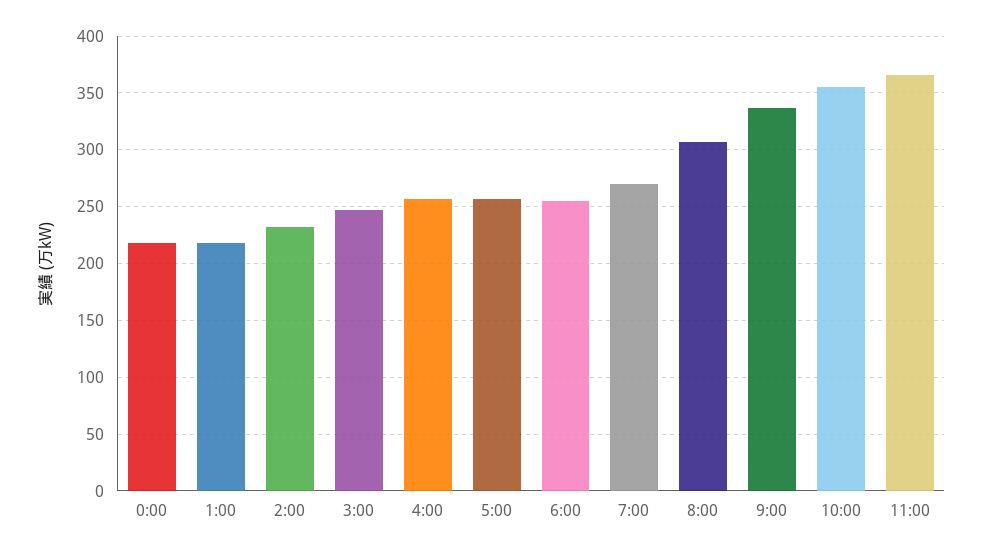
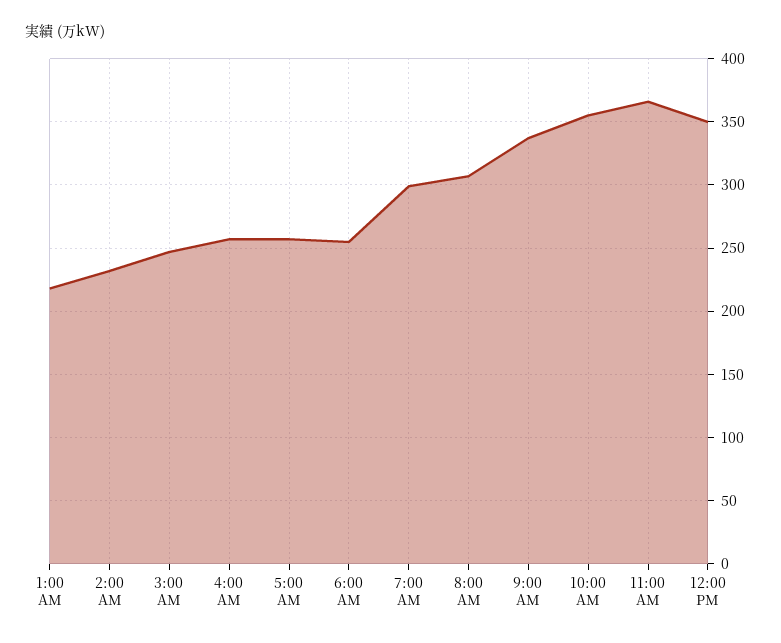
0:00: 220 -> none
7:00: 270 -> 300
12:00 PM: none -> 350

